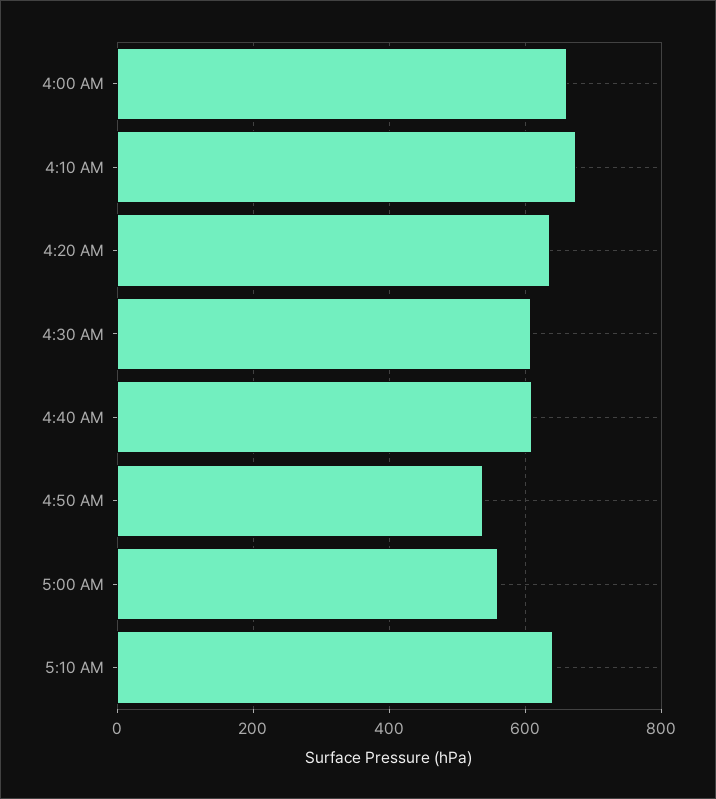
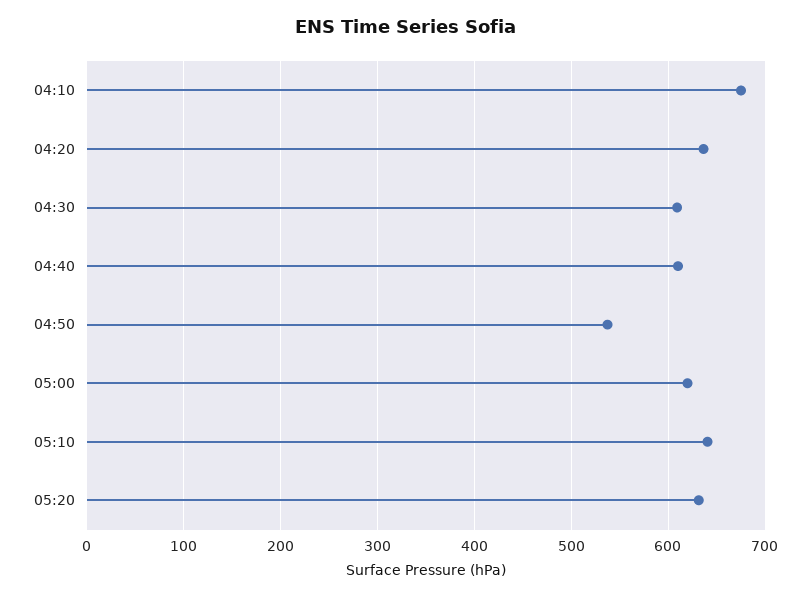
4:00 AM: 660 -> none
5:00 AM: 560 -> 620
05:20: none -> 630

